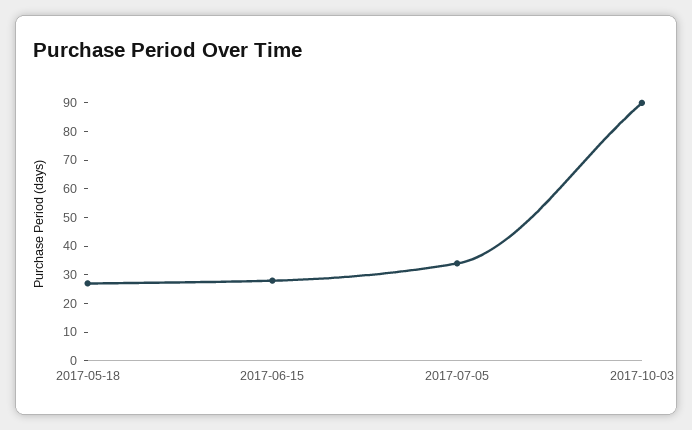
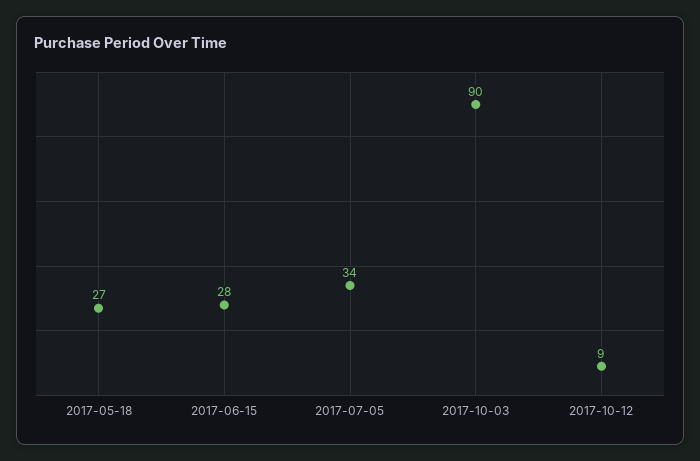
2017-10-12: none -> 9

